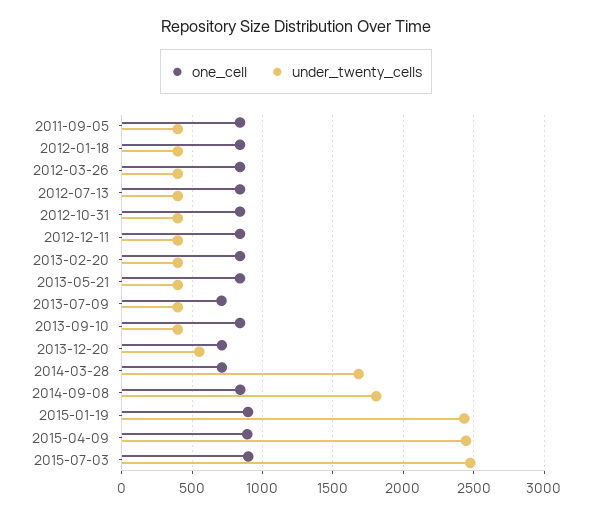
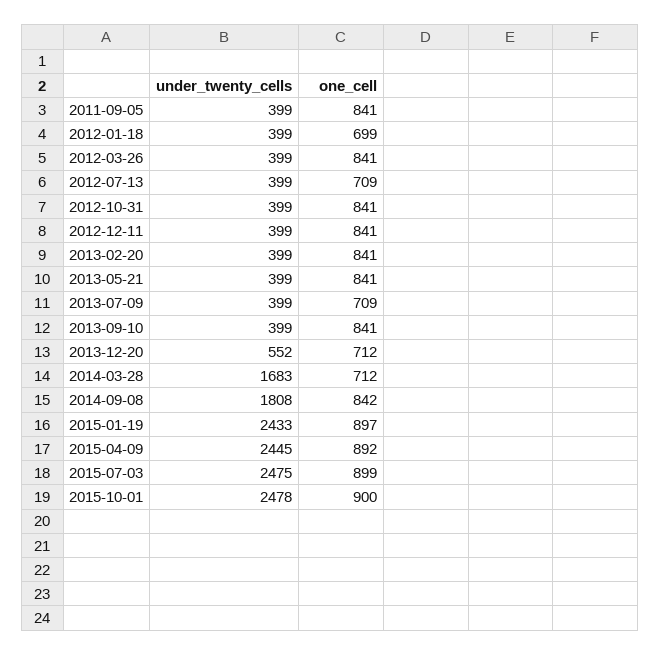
one_cell, 2012-01-18: 850 -> 699
one_cell, 2012-07-13: 850 -> 709
under_twenty_cells, 2015-10-01: none -> 2478
one_cell, 2015-10-01: none -> 900

